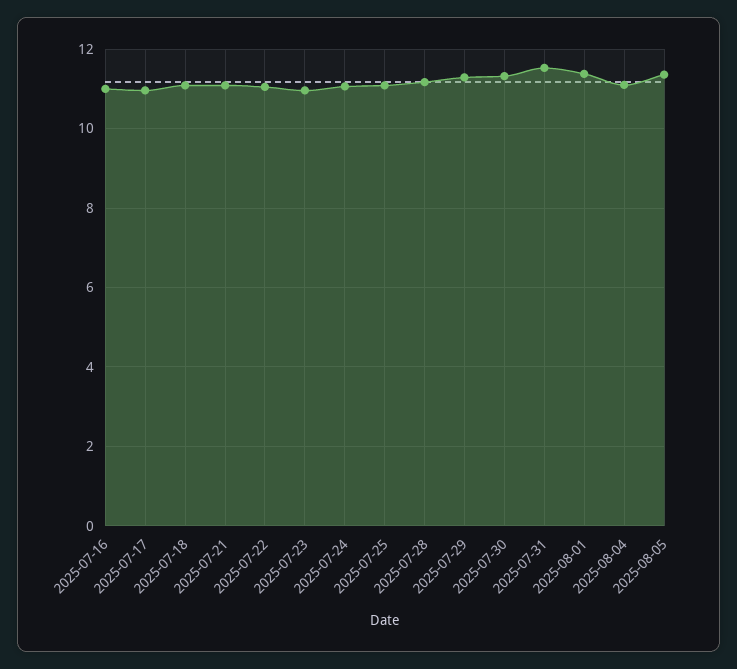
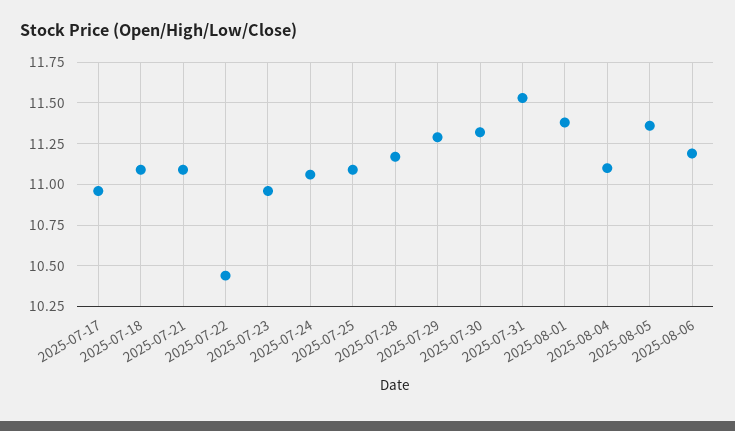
2025-07-16: 11 -> none
2025-07-22: 11 -> 10.45
2025-08-06: none -> 11.2

